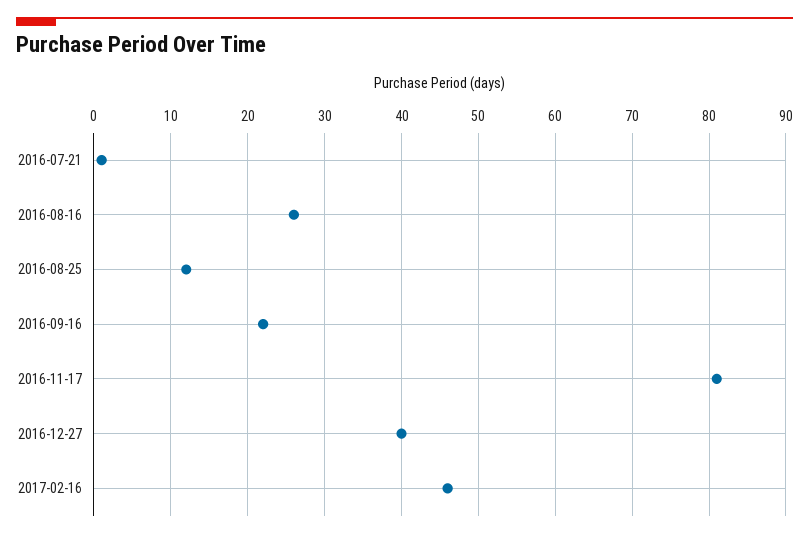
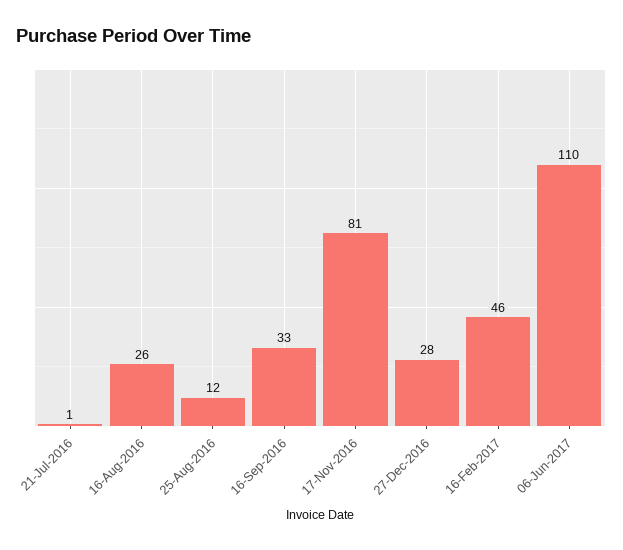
2016-09-16: 22 -> 33
2016-12-27: 40 -> 28
06-Jun-2017: none -> 110

